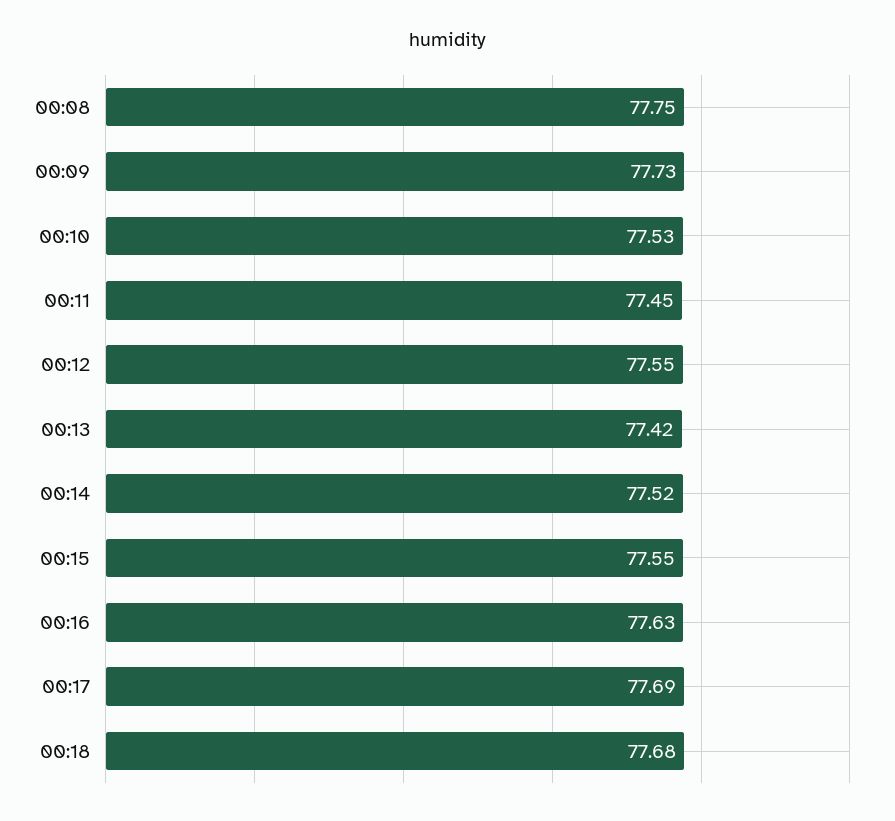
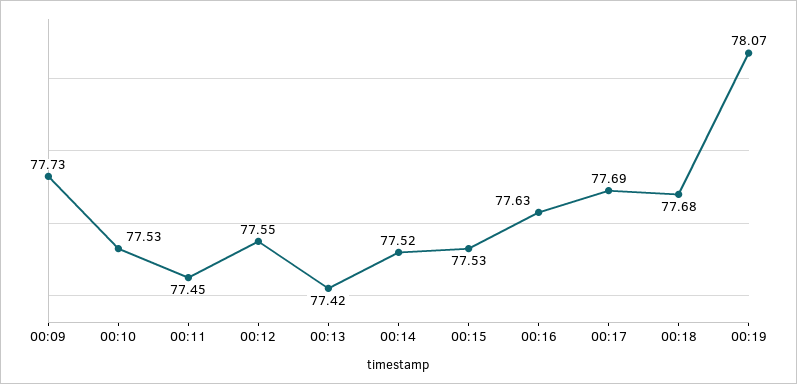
00:08: 77.75 -> none
00:15: 77.55 -> 77.53
00:19: none -> 78.07

